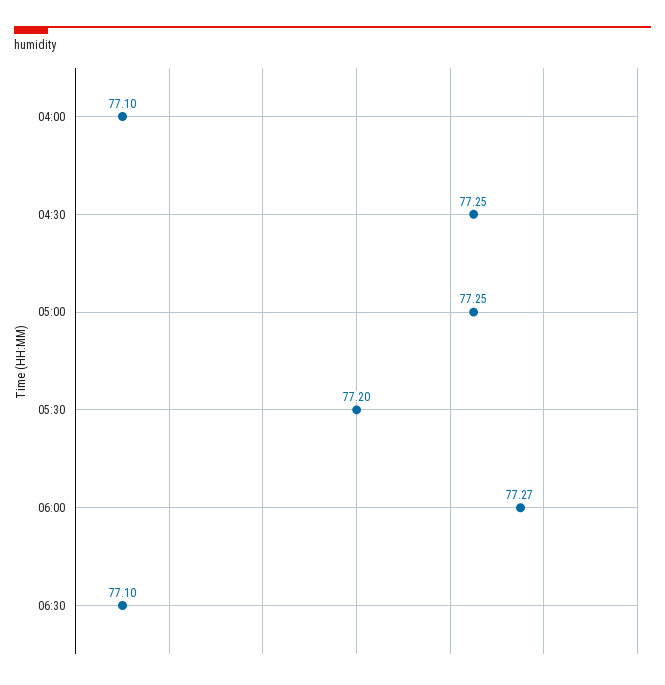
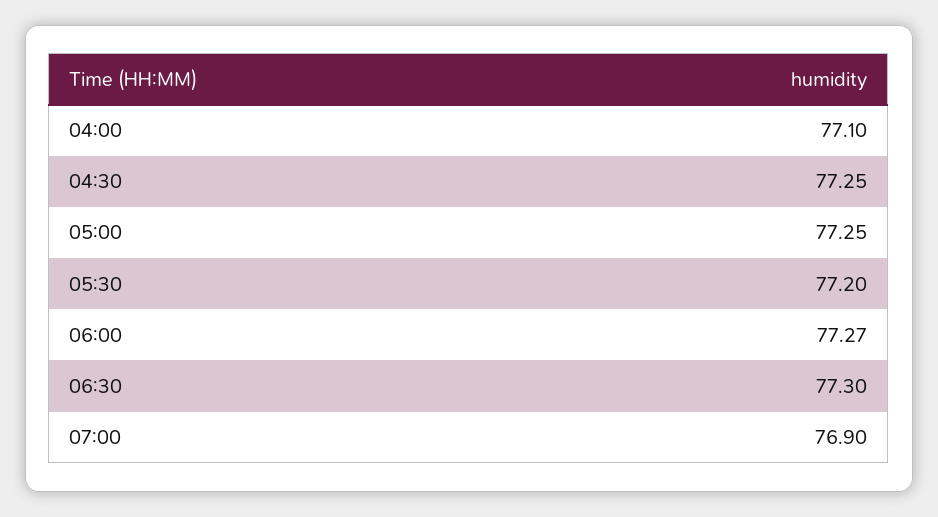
06:30: 77.1 -> 77.3
07:00: none -> 76.9

